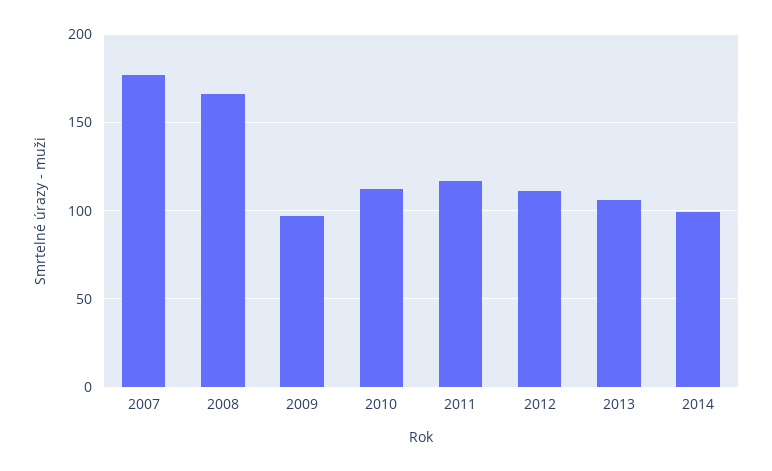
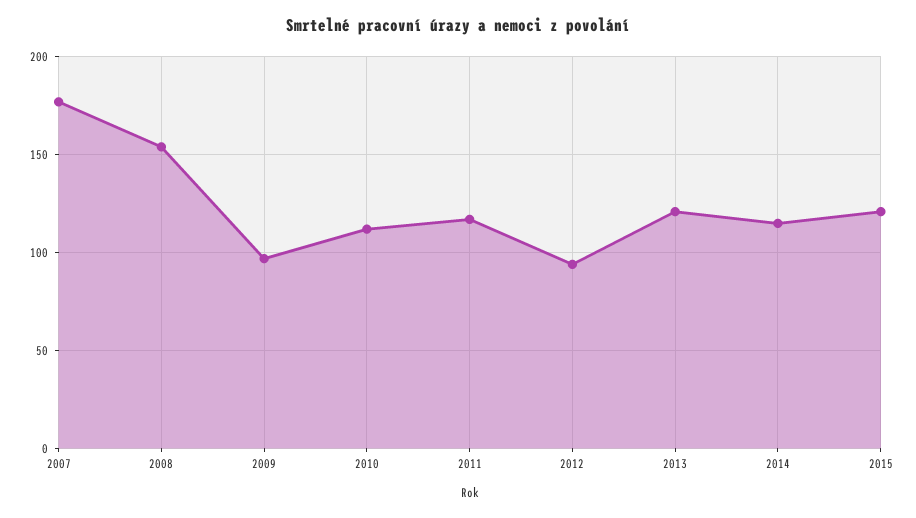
2008: 165 -> 155
2012: 110 -> 95
2013: 105 -> 120
2014: 100 -> 115
2015: none -> 120

